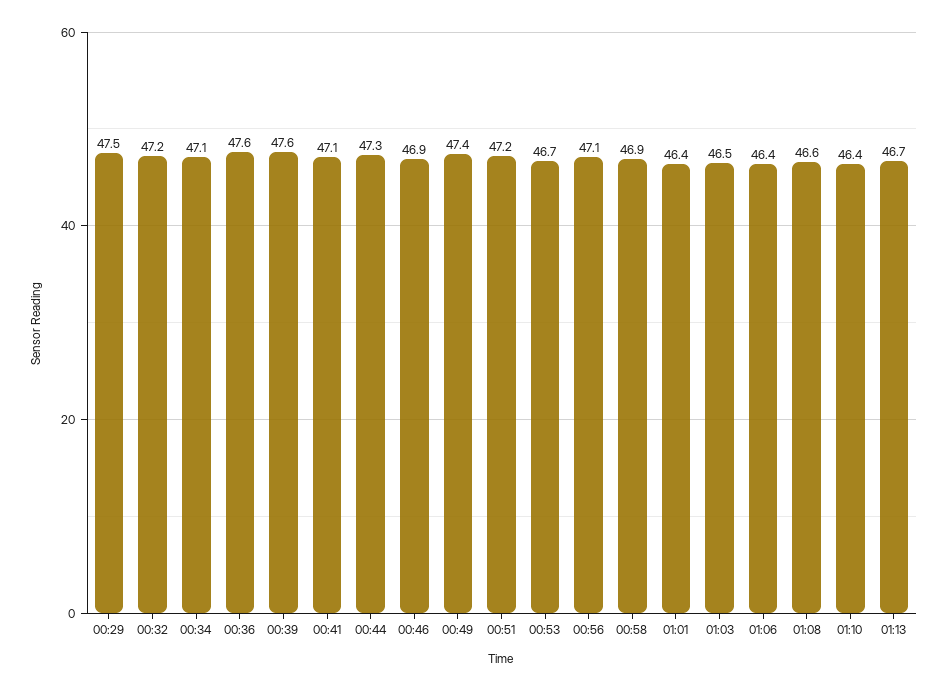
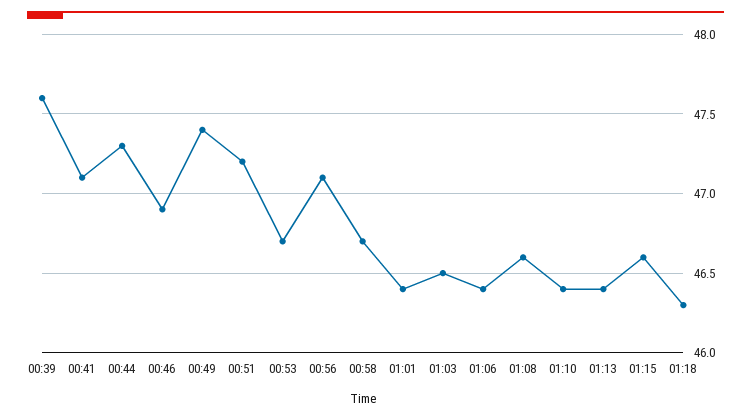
00:29: 47.5 -> none
00:32: 47.2 -> none
00:34: 47.1 -> none
00:36: 47.6 -> none
00:58: 46.9 -> 46.7
01:13: 46.7 -> 46.4
01:15: none -> 46.6
01:18: none -> 46.3

